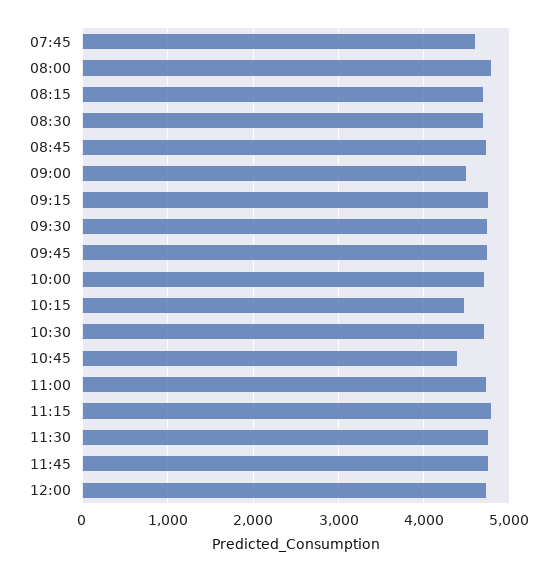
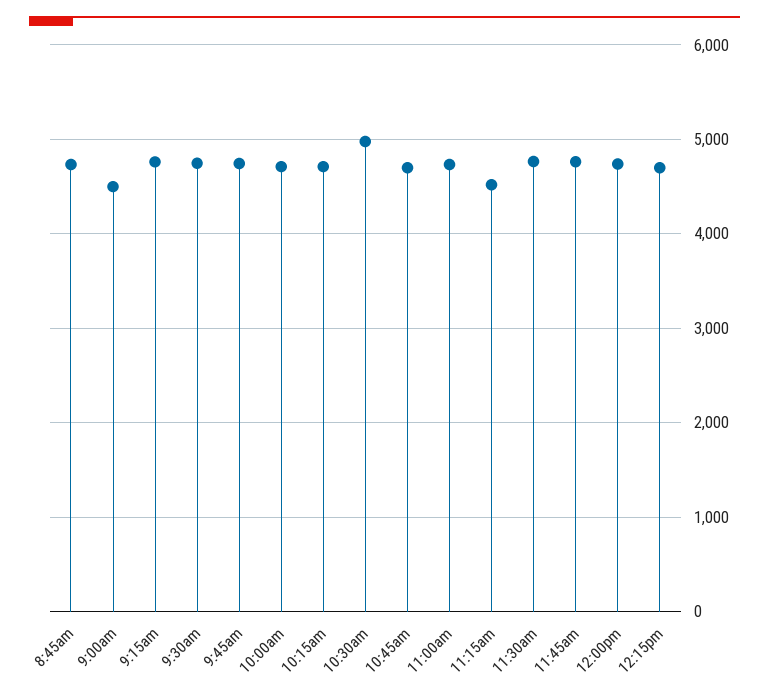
07:45: 4600 -> none
08:00: 4800 -> none
08:15: 4700 -> none
08:30: 4700 -> none
10:15: 4500 -> 4700
10:30: 4700 -> 5000
10:45: 4400 -> 4700
11:15: 4800 -> 4500
12:15pm: none -> 4700

